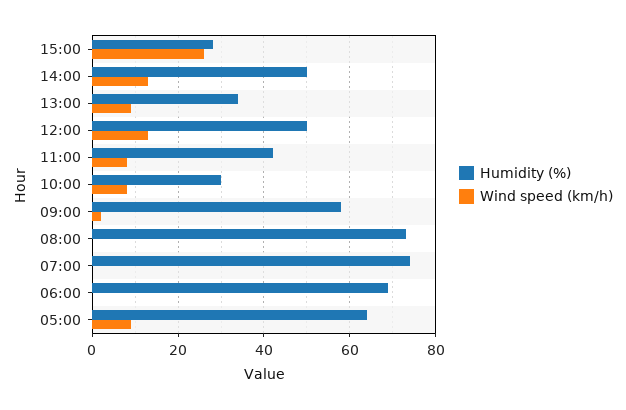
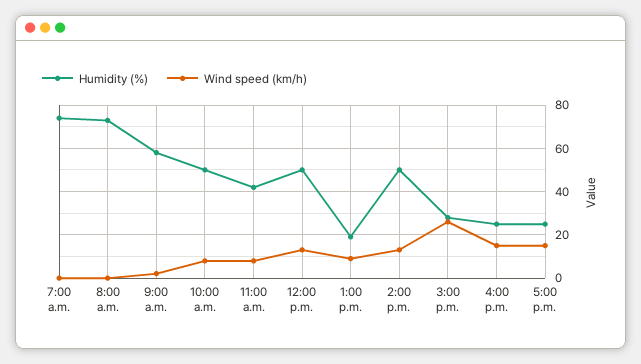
Humidity (%), 13:00: 35 -> 20
Humidity (%), 10:00: 30 -> 50
Humidity (%), 06:00: 70 -> none
Wind speed (km/h), 06:00: 0 -> none
Humidity (%), 05:00: 65 -> none
Wind speed (km/h), 05:00: 10 -> none
Humidity (%), 4:00 p.m.: none -> 25
Wind speed (km/h), 4:00 p.m.: none -> 15
Humidity (%), 5:00 p.m.: none -> 25
Wind speed (km/h), 5:00 p.m.: none -> 15

